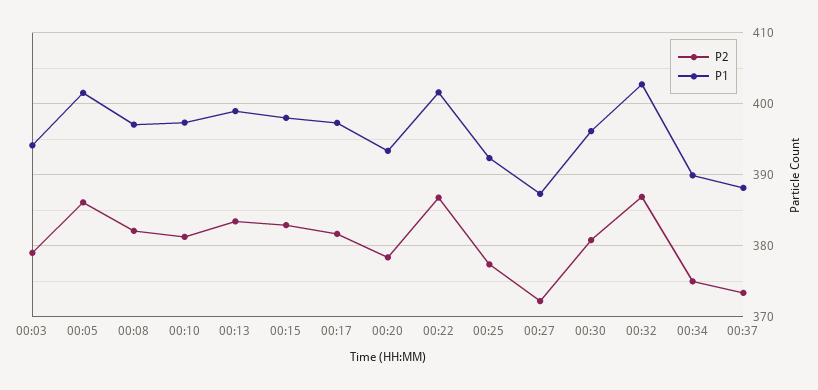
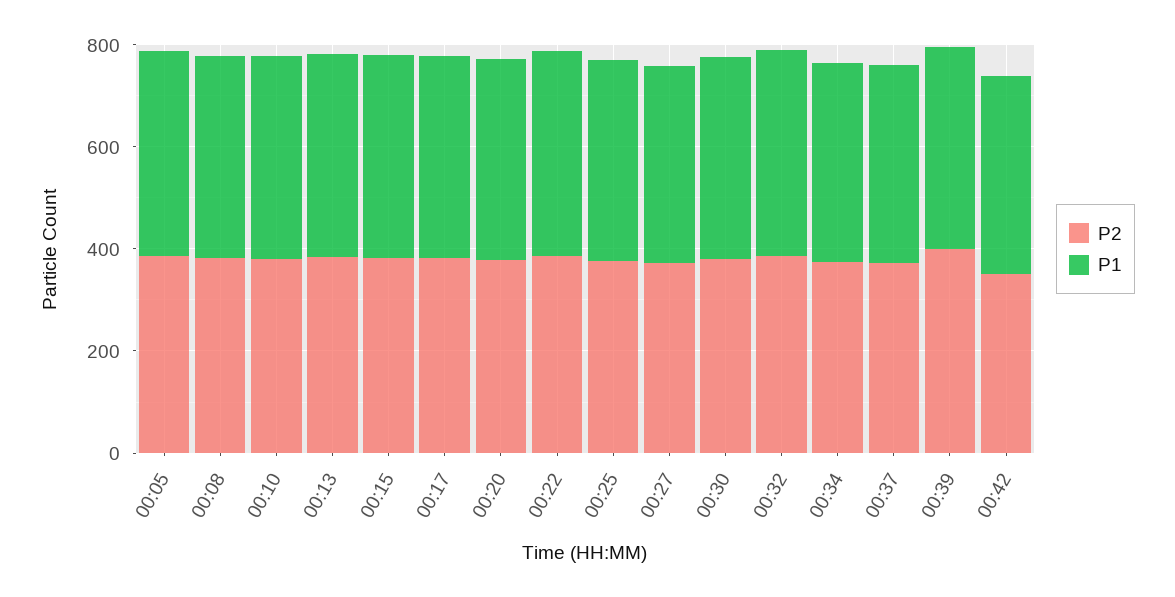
P2, 00:03: 379 -> none
P1, 00:03: 394 -> none
P2, 00:39: none -> 400
P1, 00:39: none -> 400
P2, 00:42: none -> 350
P1, 00:42: none -> 400

